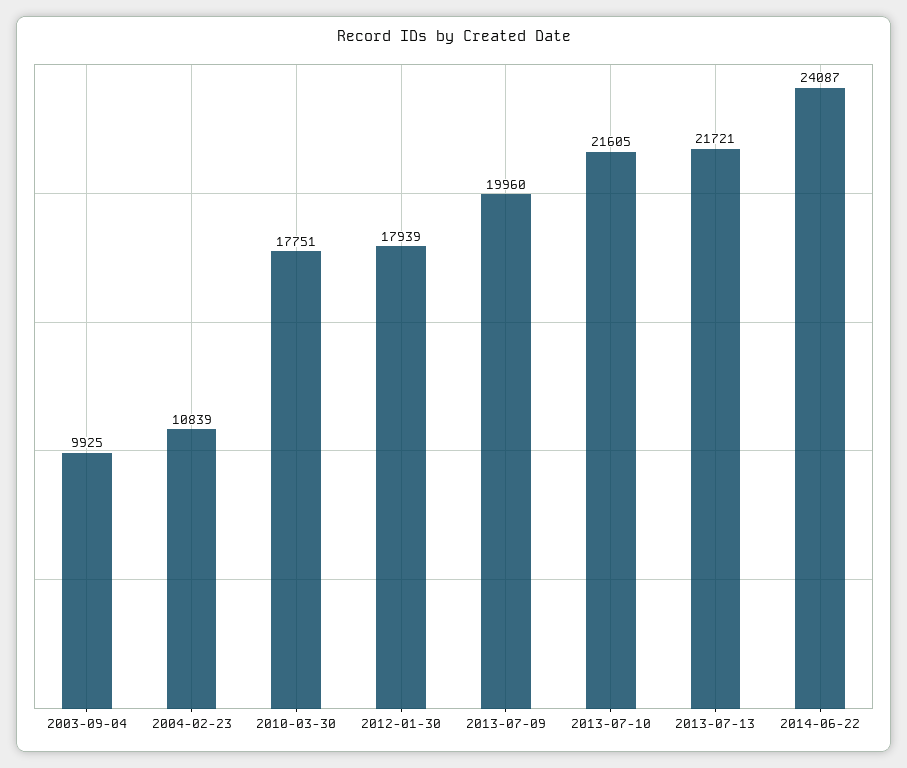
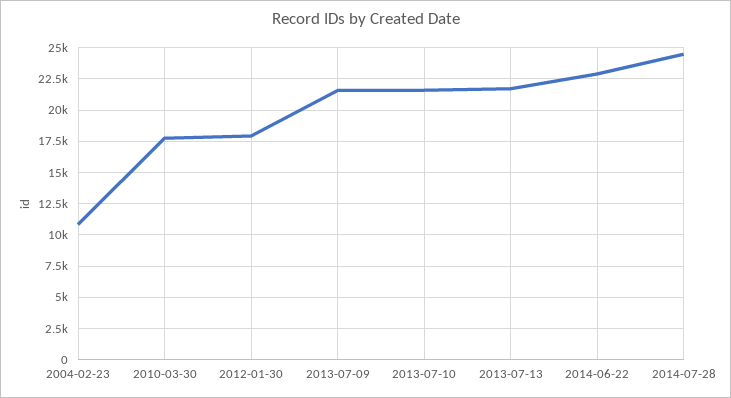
2003-09-04: 9925 -> none
2013-07-09: 19960 -> 21500
2014-06-22: 24087 -> 23000
2014-07-28: none -> 24500

